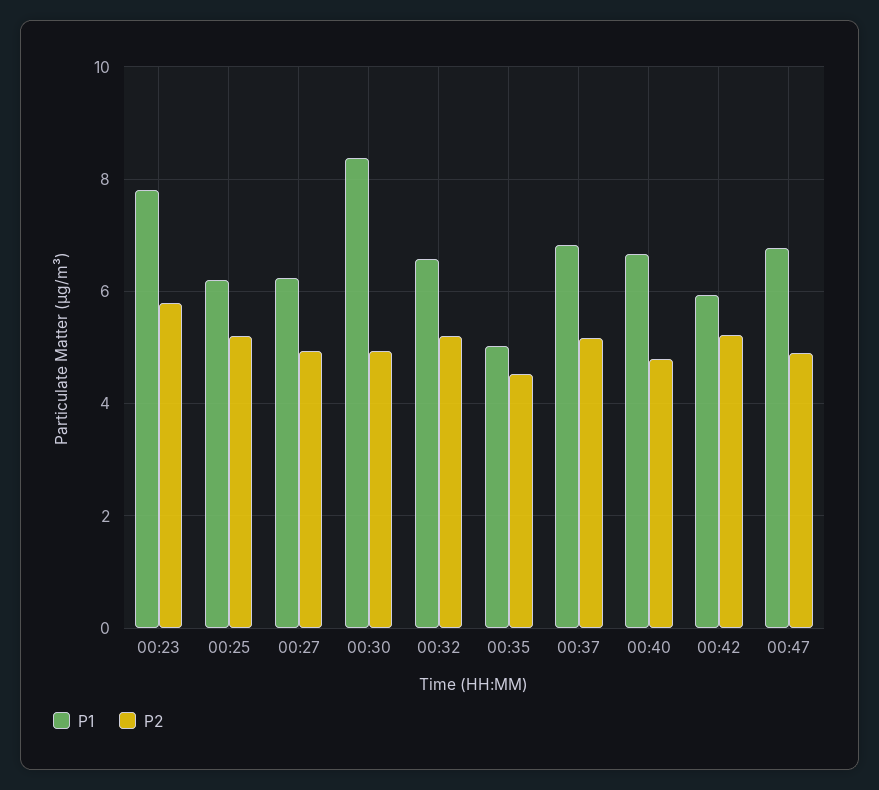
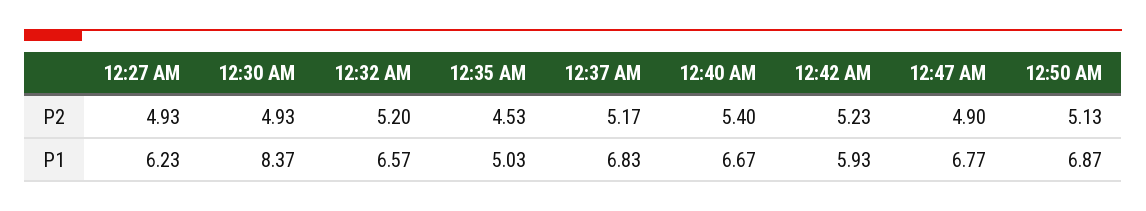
P1, 00:23: 7.8 -> none
P2, 00:23: 5.8 -> none
P1, 00:25: 6.2 -> none
P2, 00:25: 5.2 -> none
P2, 00:40: 4.8 -> 5.4
P2, 12:50 AM: none -> 5.13
P1, 12:50 AM: none -> 6.87

